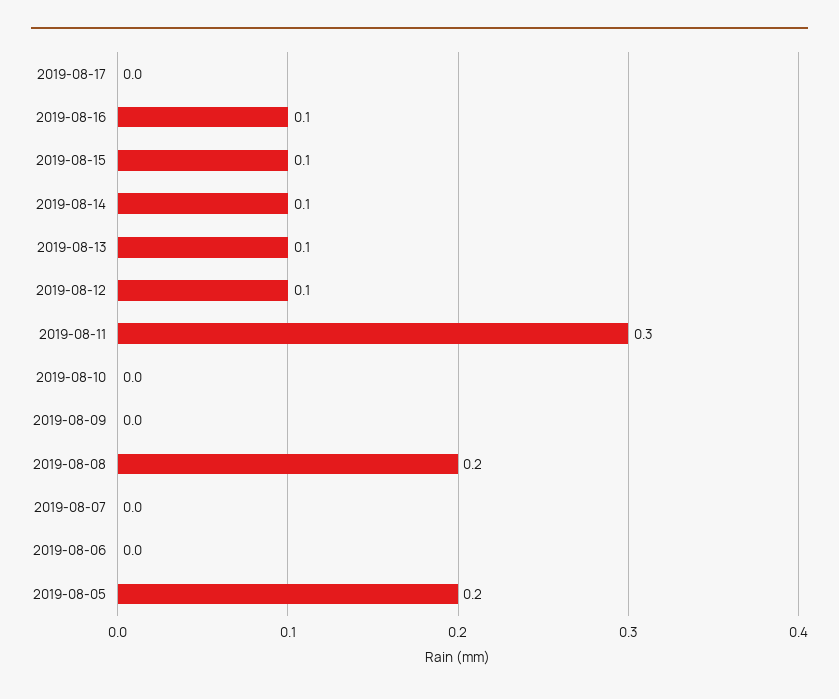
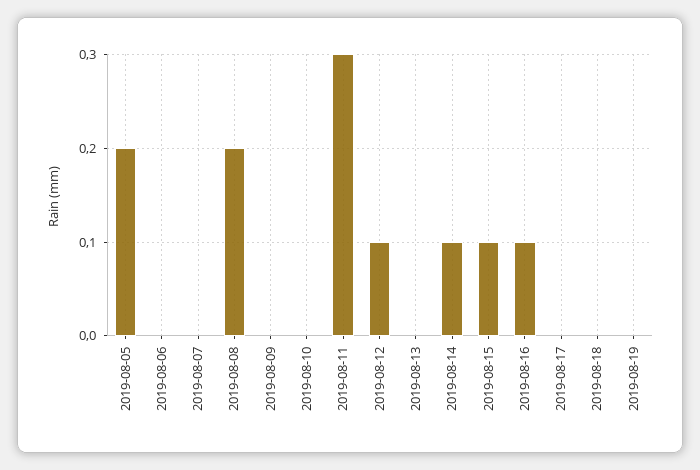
2019-08-13: 0.1 -> 0
2019-08-18: none -> 0
2019-08-19: none -> 0

